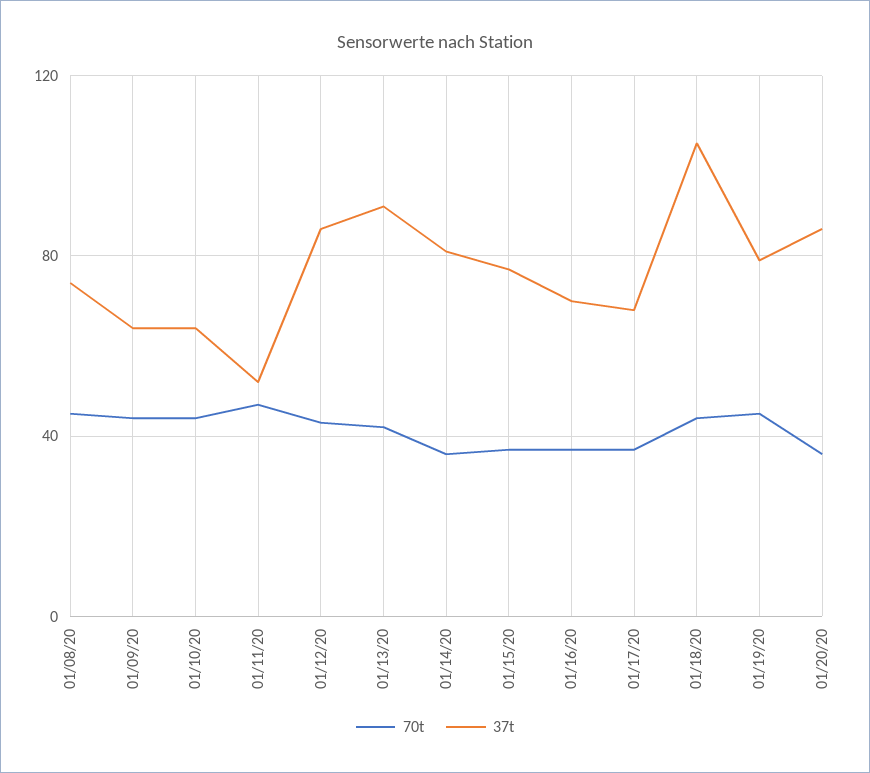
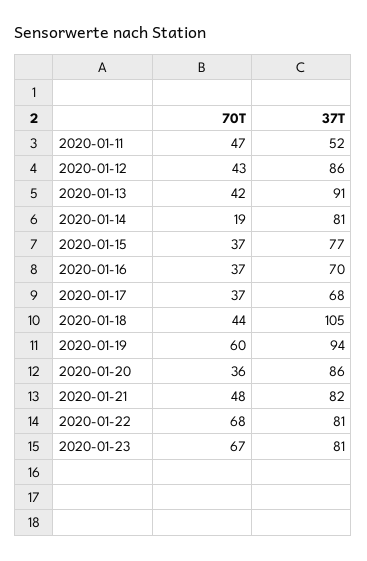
70t, 01/08/20: 45 -> none
37t, 01/08/20: 75 -> none
70t, 01/09/20: 45 -> none
37t, 01/09/20: 65 -> none
70t, 01/10/20: 45 -> none
37t, 01/10/20: 65 -> none
70t, 01/14/20: 35 -> 19
70t, 01/19/20: 45 -> 60
37t, 01/19/20: 80 -> 94
70t, 2020-01-21: none -> 48
37t, 2020-01-21: none -> 82
70t, 2020-01-22: none -> 68
37t, 2020-01-22: none -> 81
70t, 2020-01-23: none -> 67
37t, 2020-01-23: none -> 81

